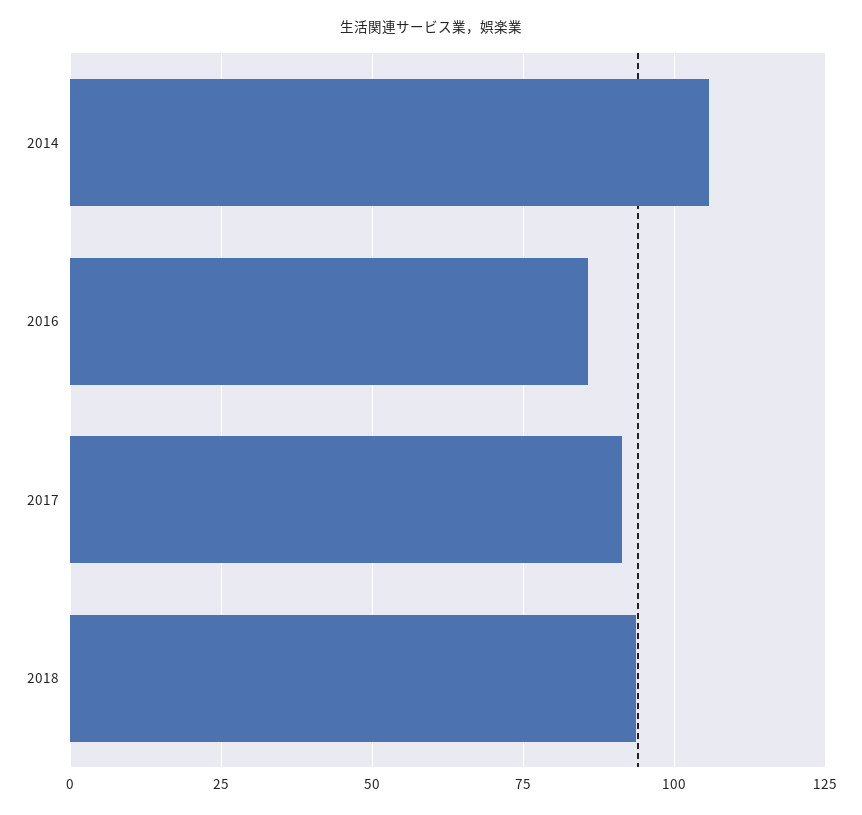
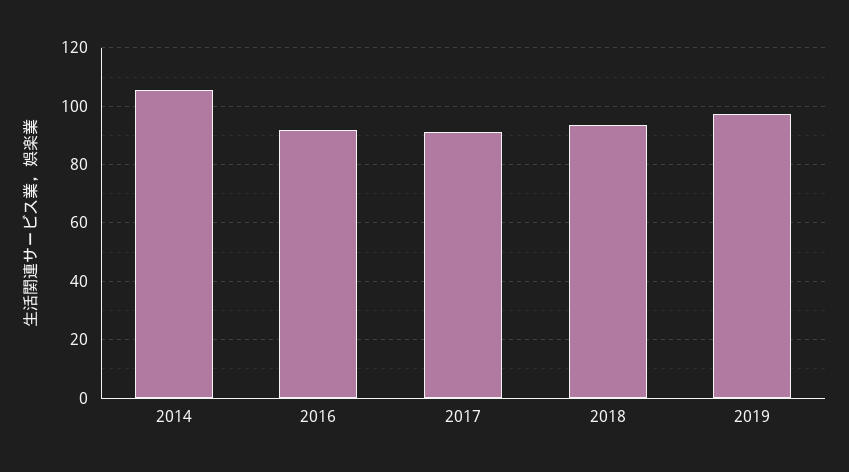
2016: 85 -> 92.5
2019: none -> 97.5

